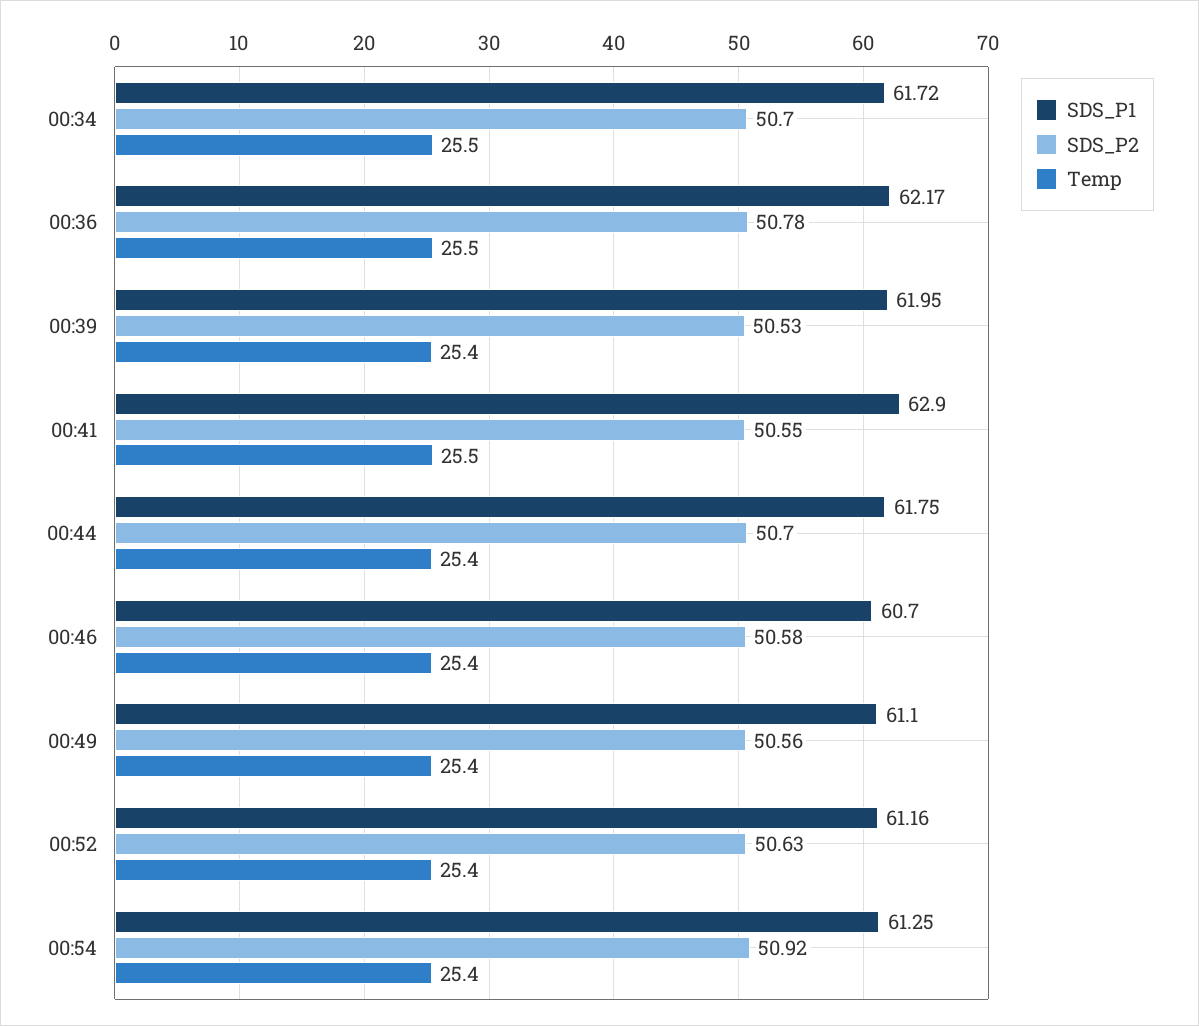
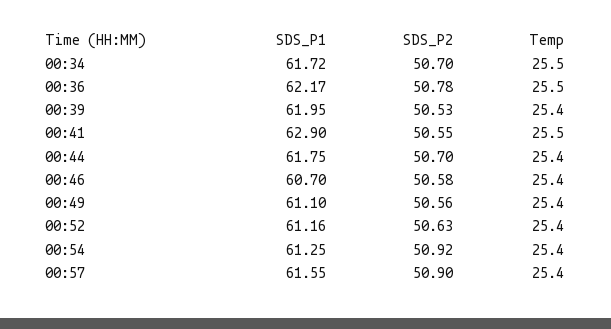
SDS_P1, 00:57: none -> 61.55
SDS_P2, 00:57: none -> 50.9
Temp, 00:57: none -> 25.4

